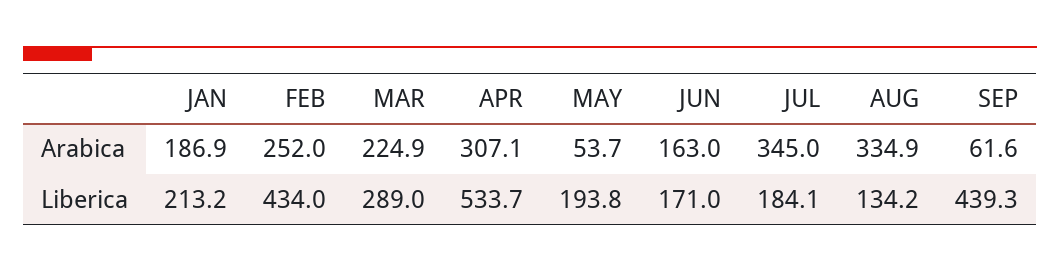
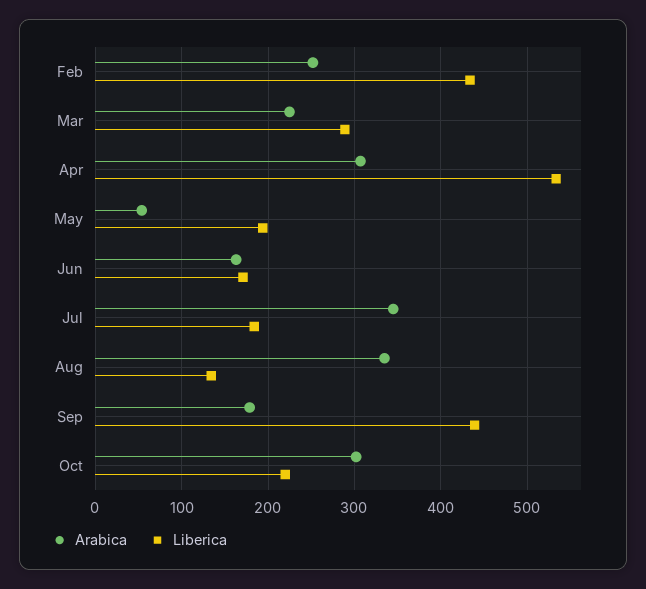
Arabica, JAN: 186.9 -> none
Arabica, SEP: 61.6 -> 180
Liberica, JAN: 213.2 -> none
Arabica, Oct: none -> 300
Liberica, Oct: none -> 220

